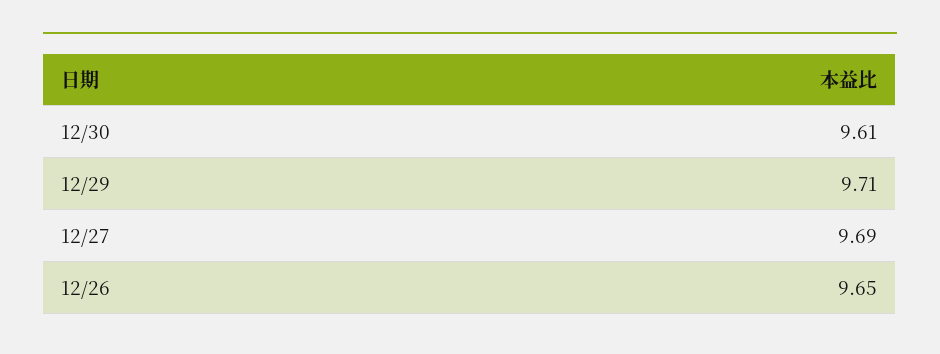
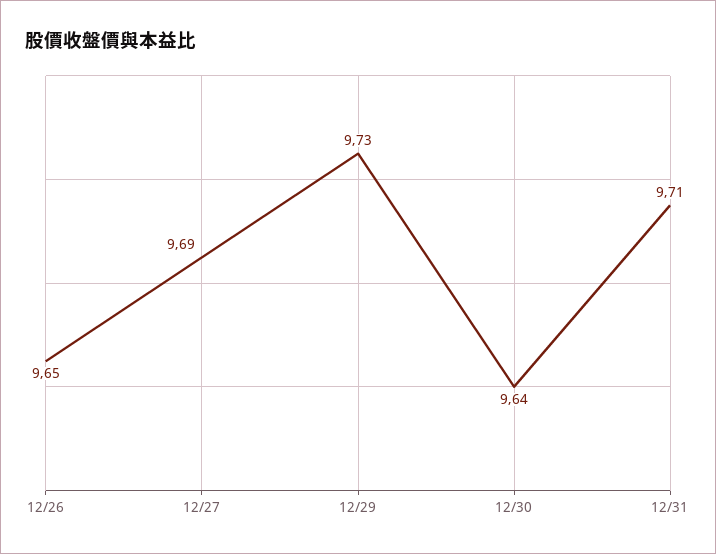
12/30: 9.61 -> 9.64
12/29: 9.71 -> 9.73
12/31: none -> 9.71

